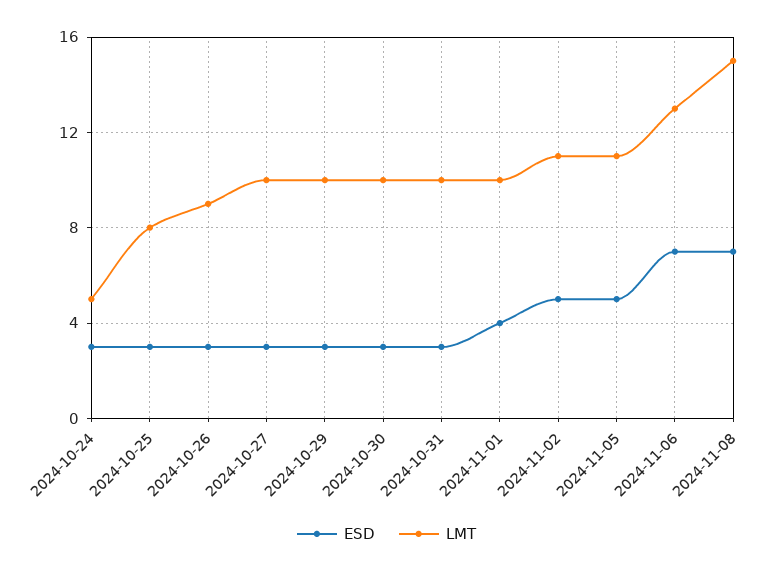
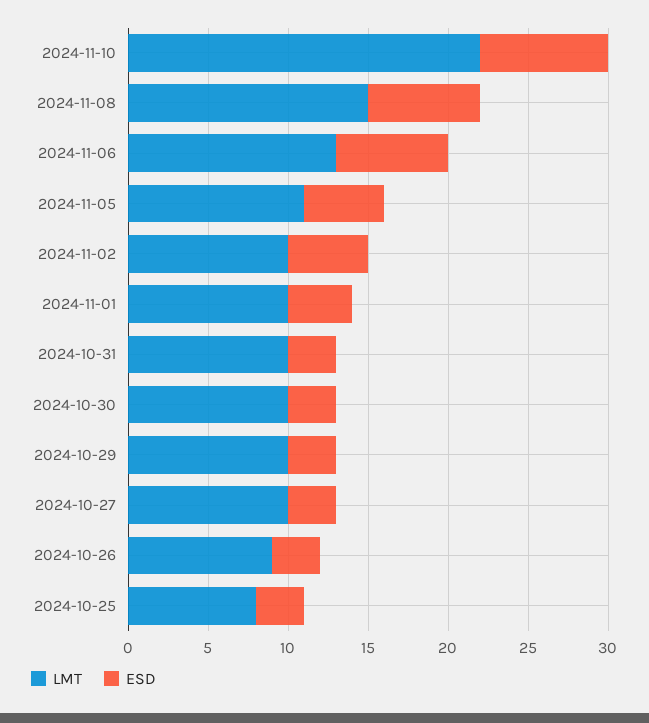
ESD, 2024-10-24: 3 -> none
LMT, 2024-10-24: 5 -> none
LMT, 2024-11-02: 11 -> 10
LMT, 2024-11-10: none -> 22
ESD, 2024-11-10: none -> 8

